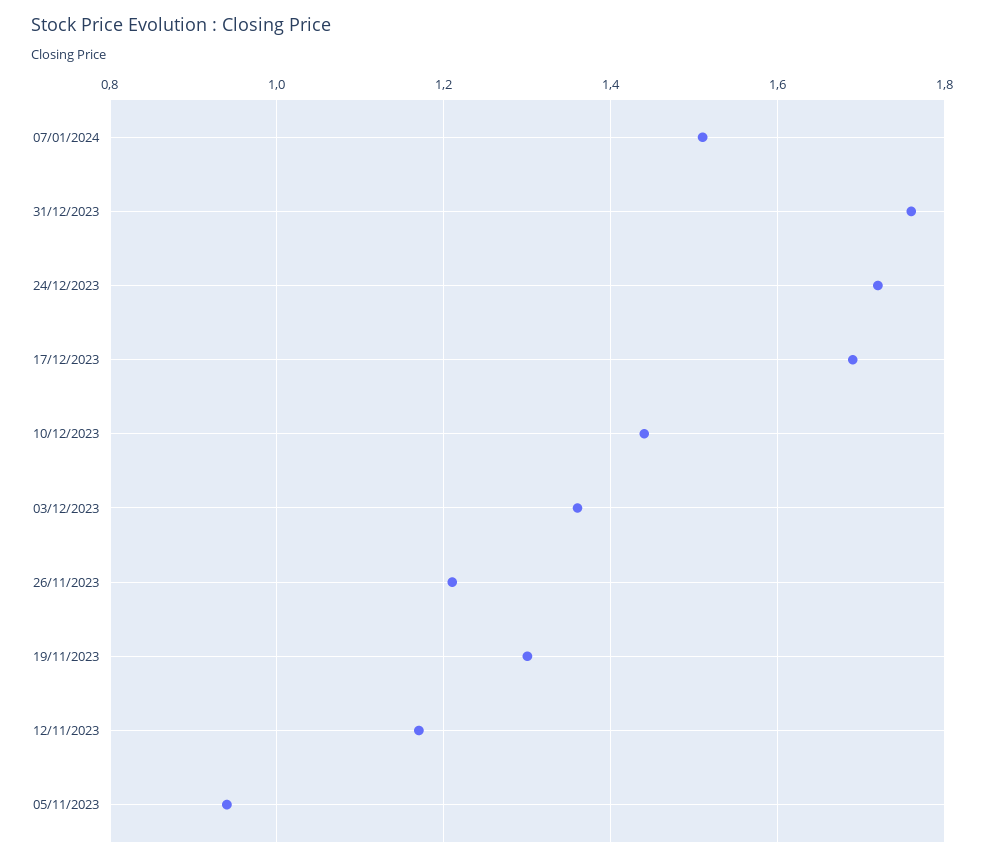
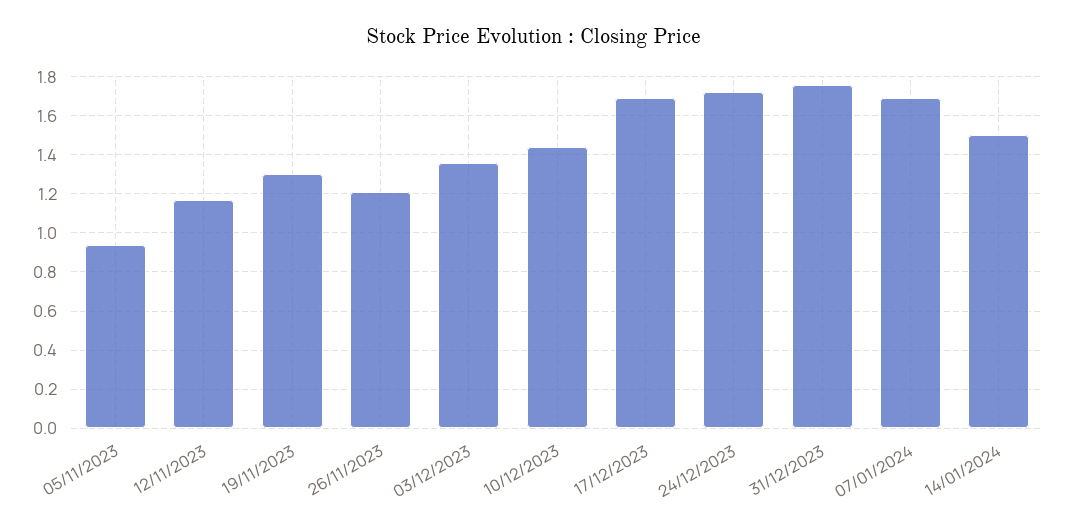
07/01/2024: 1.5 -> 1.7
14/01/2024: none -> 1.5

